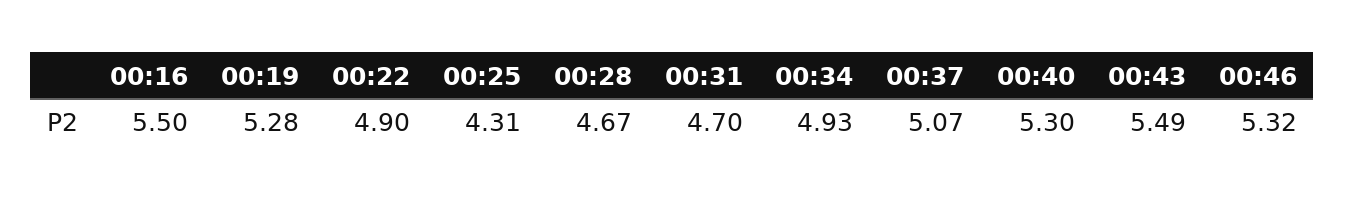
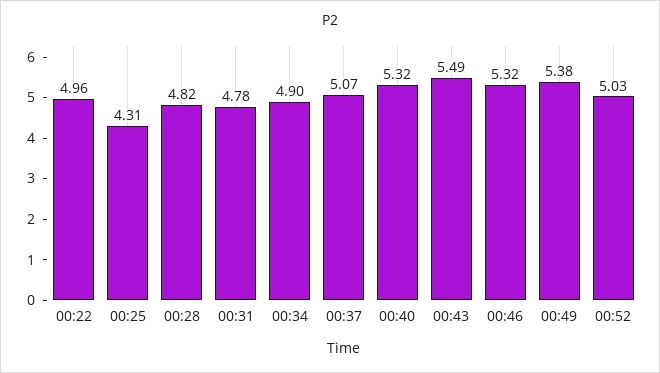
00:16: 5.5 -> none
00:19: 5.28 -> none
00:22: 4.9 -> 4.96
00:28: 4.67 -> 4.82
00:31: 4.7 -> 4.78
00:34: 4.93 -> 4.9
00:40: 5.3 -> 5.32
00:49: none -> 5.38
00:52: none -> 5.03

